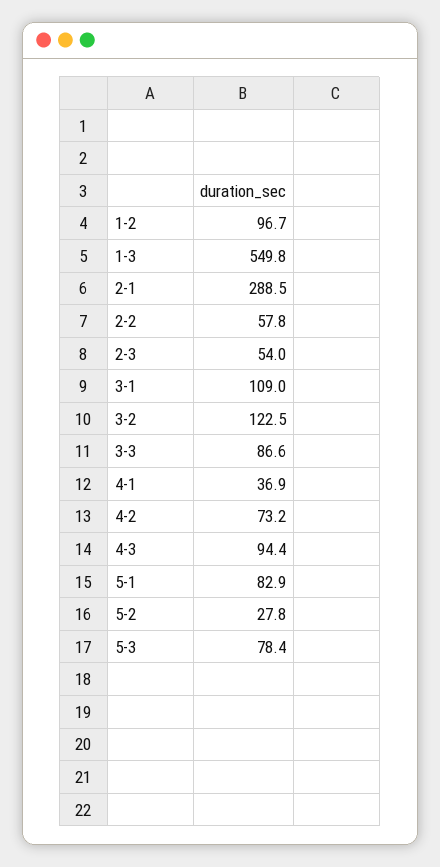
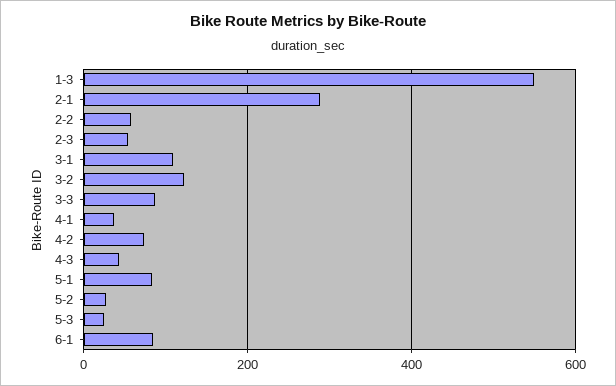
1-2: 96.7 -> none
4-3: 94.4 -> 40
5-3: 78.4 -> 20
6-1: none -> 80

